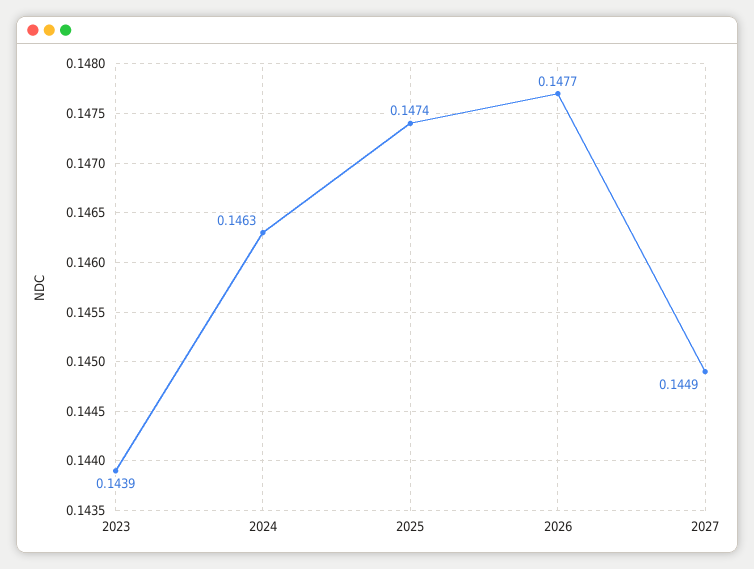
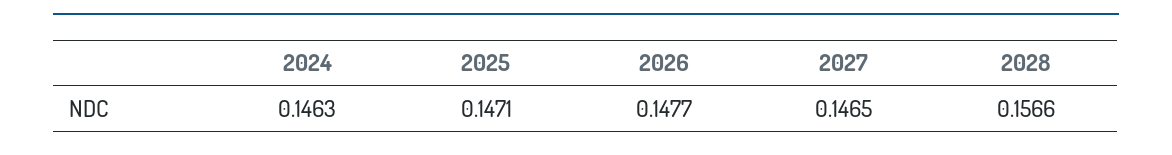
2023: 0.1439 -> none
2025: 0.1474 -> 0.1471
2027: 0.1449 -> 0.1465
2028: none -> 0.1566

